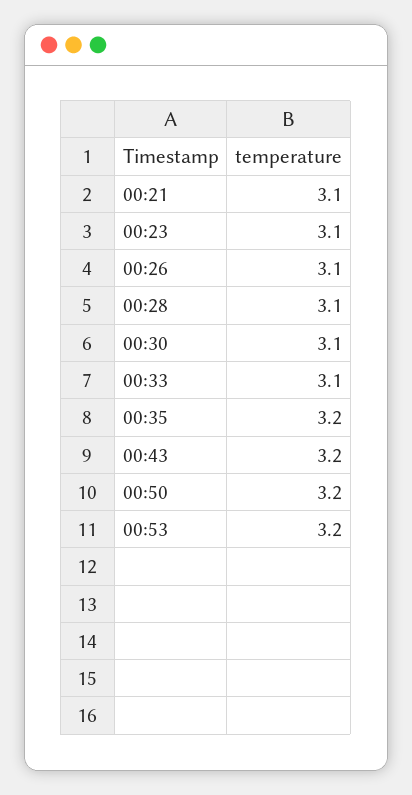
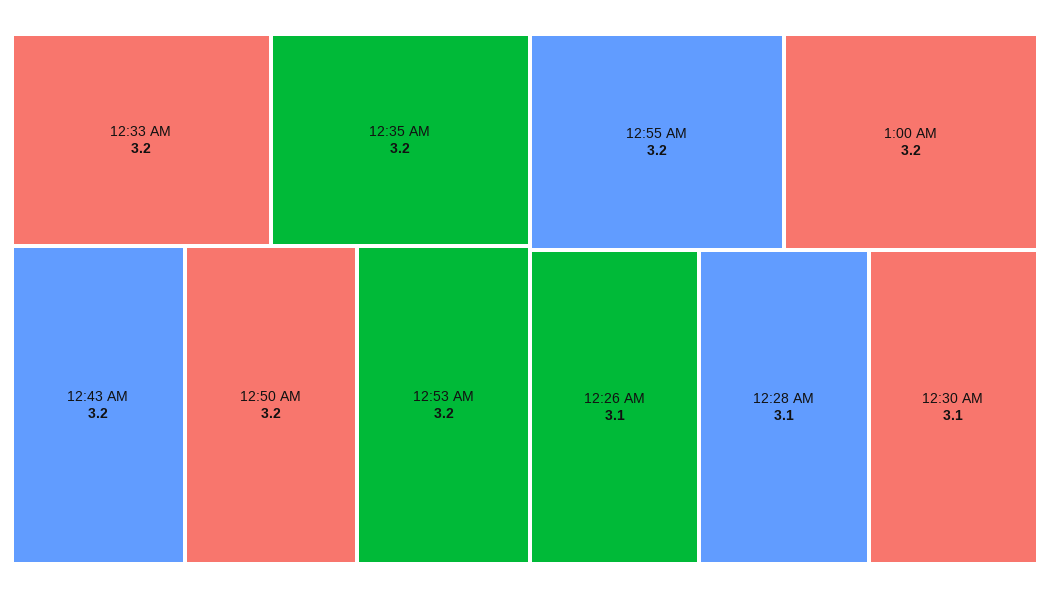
00:21: 3.1 -> none
00:23: 3.1 -> none
00:33: 3.1 -> 3.2
12:55 AM: none -> 3.2
1:00 AM: none -> 3.2

